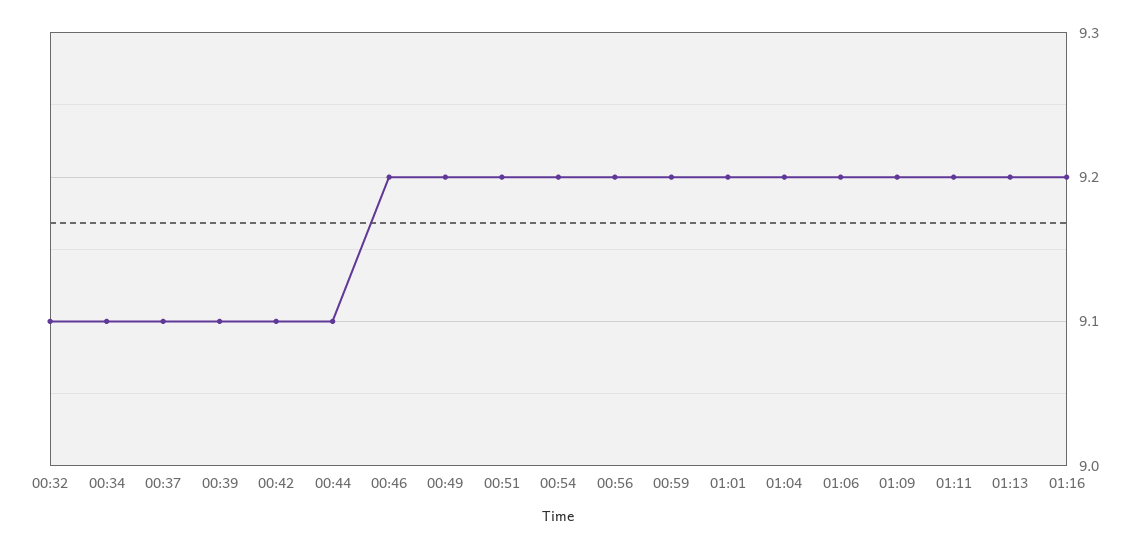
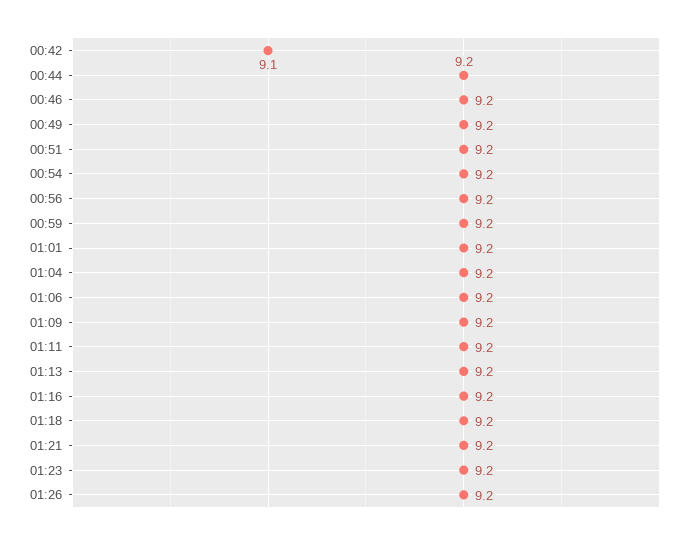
00:32: 9.1 -> none
00:34: 9.1 -> none
00:37: 9.1 -> none
00:39: 9.1 -> none
00:44: 9.1 -> 9.2
01:18: none -> 9.2
01:21: none -> 9.2
01:23: none -> 9.2
01:26: none -> 9.2

